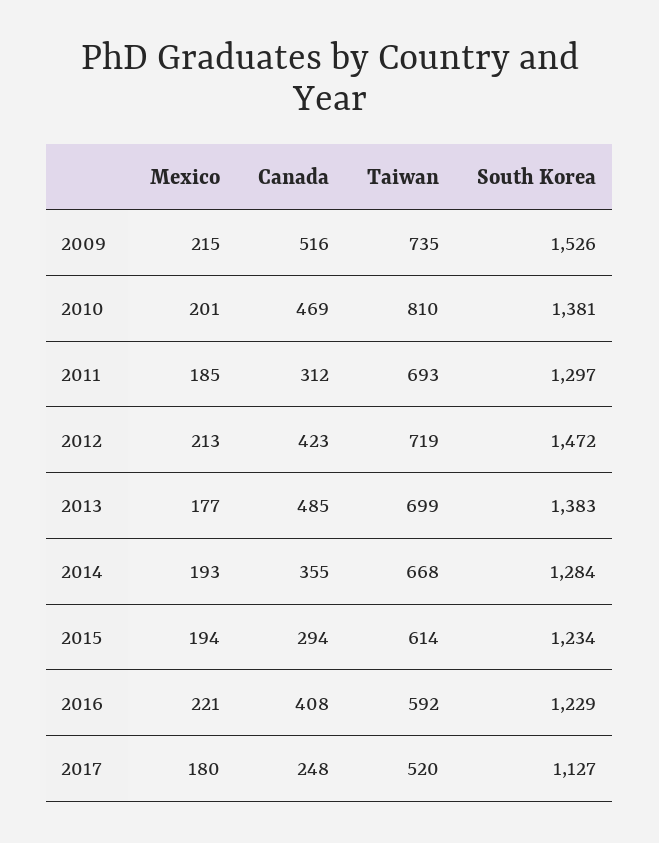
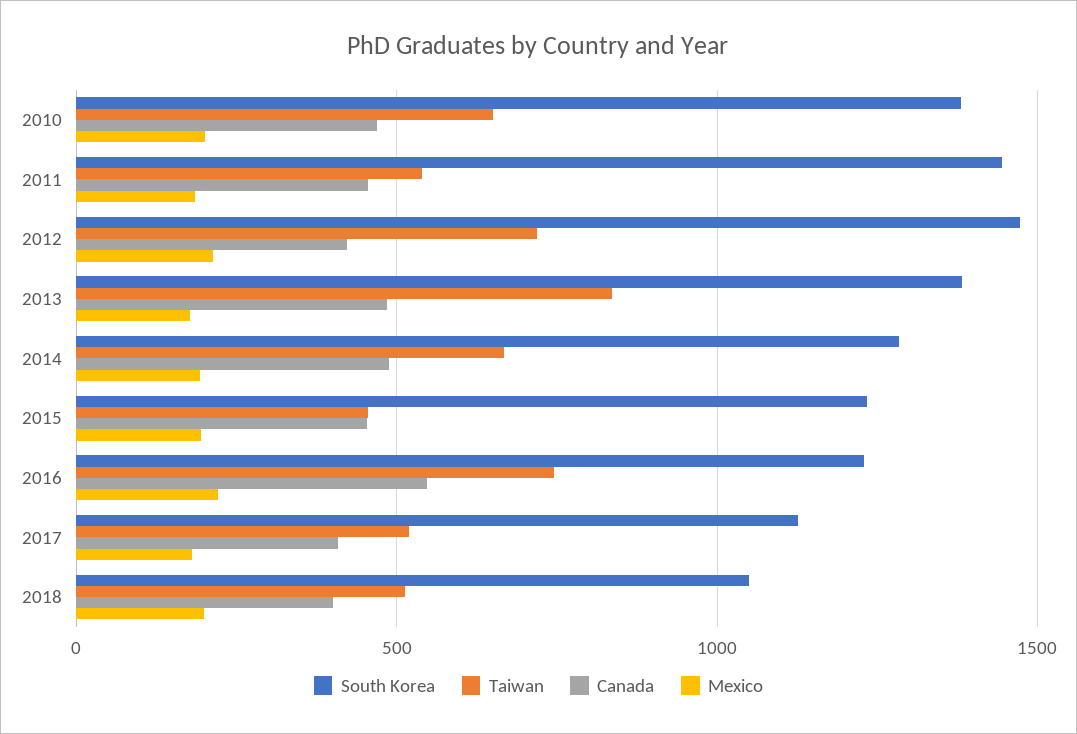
Mexico, 2009: 215 -> none
Canada, 2009: 516 -> none
Taiwan, 2009: 735 -> none
South Korea, 2009: 1526 -> none
Taiwan, 2010: 810 -> 650
Canada, 2011: 312 -> 450
Taiwan, 2011: 693 -> 550
South Korea, 2011: 1297 -> 1450
Taiwan, 2013: 699 -> 850
Canada, 2014: 355 -> 500
Canada, 2015: 294 -> 450
Taiwan, 2015: 614 -> 450
Canada, 2016: 408 -> 550
Taiwan, 2016: 592 -> 750
Canada, 2017: 248 -> 400
South Korea, 2018: none -> 1050
Taiwan, 2018: none -> 500
Canada, 2018: none -> 400
Mexico, 2018: none -> 200

